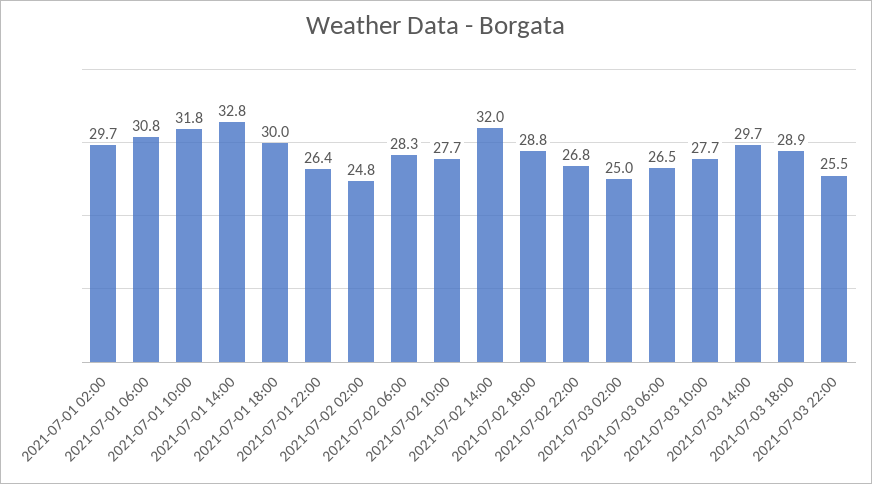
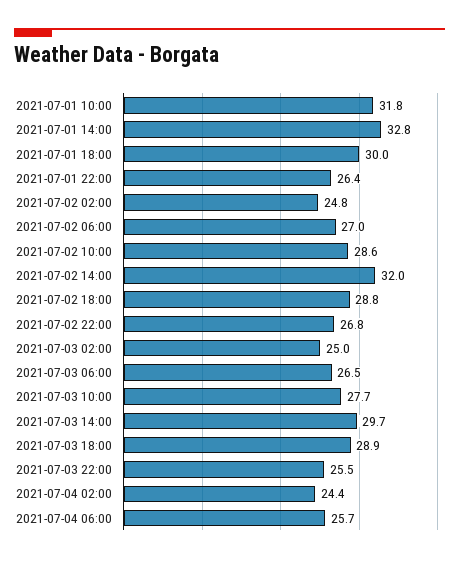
2021-07-01 02:00: 29.7 -> none
2021-07-01 06:00: 30.8 -> none
2021-07-02 06:00: 28.3 -> 27
2021-07-02 10:00: 27.7 -> 28.6
2021-07-04 02:00: none -> 24.4
2021-07-04 06:00: none -> 25.7

